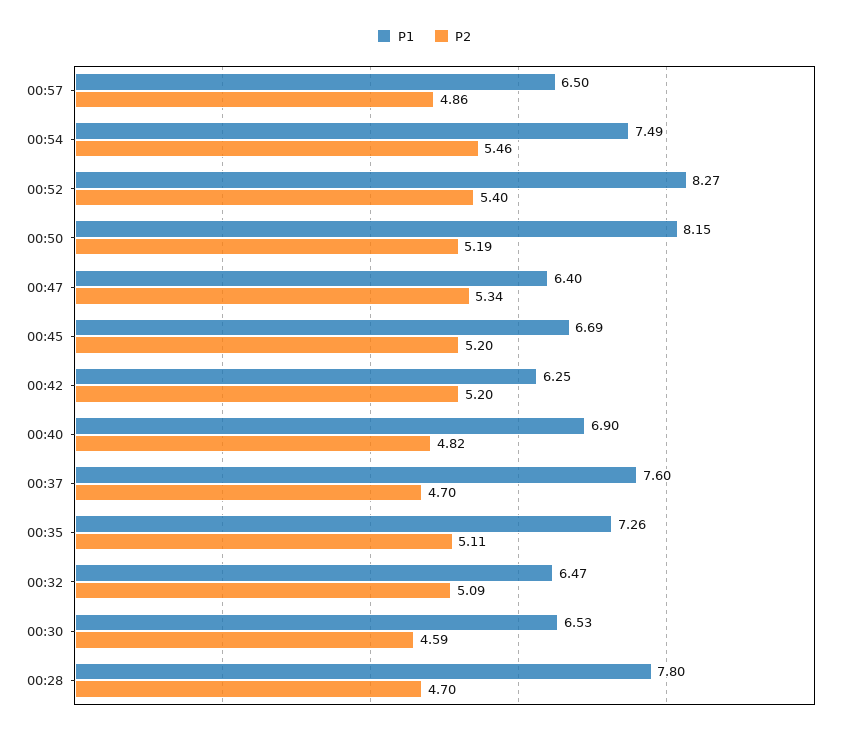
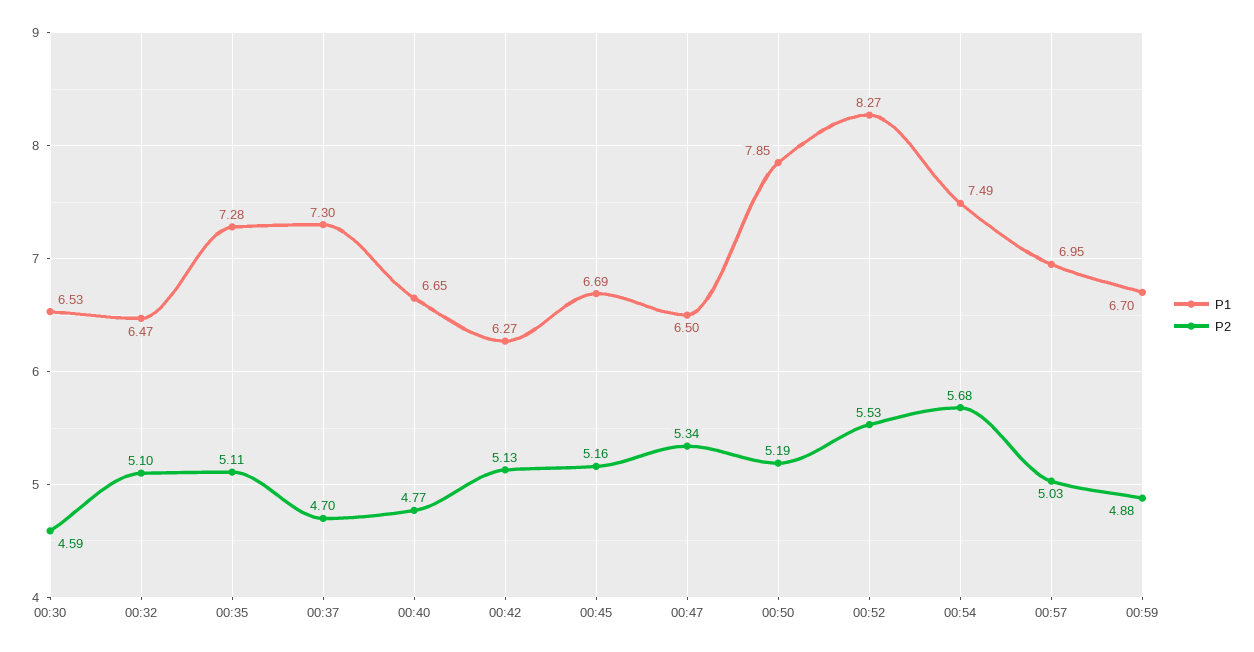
P1, 00:57: 6.5 -> 6.95
P2, 00:57: 4.86 -> 5.03
P2, 00:54: 5.46 -> 5.68
P2, 00:52: 5.4 -> 5.53
P1, 00:50: 8.15 -> 7.85
P1, 00:47: 6.4 -> 6.5
P2, 00:45: 5.2 -> 5.16
P1, 00:42: 6.25 -> 6.27
P2, 00:42: 5.2 -> 5.13
P1, 00:40: 6.9 -> 6.65
P2, 00:40: 4.82 -> 4.77
P1, 00:37: 7.6 -> 7.3
P1, 00:35: 7.26 -> 7.28
P2, 00:32: 5.09 -> 5.1
P1, 00:28: 7.8 -> none
P2, 00:28: 4.7 -> none
P1, 00:59: none -> 6.7
P2, 00:59: none -> 4.88

